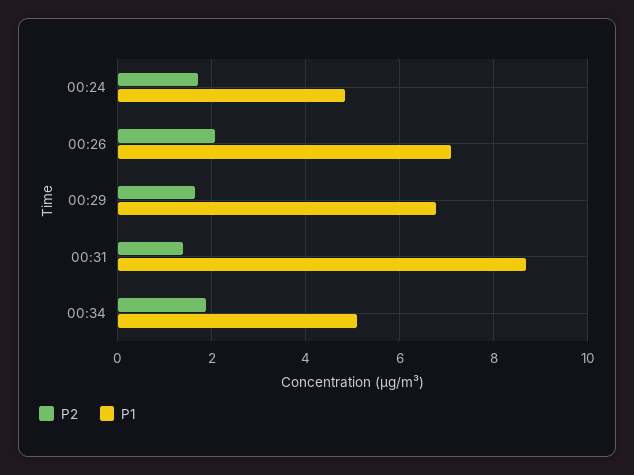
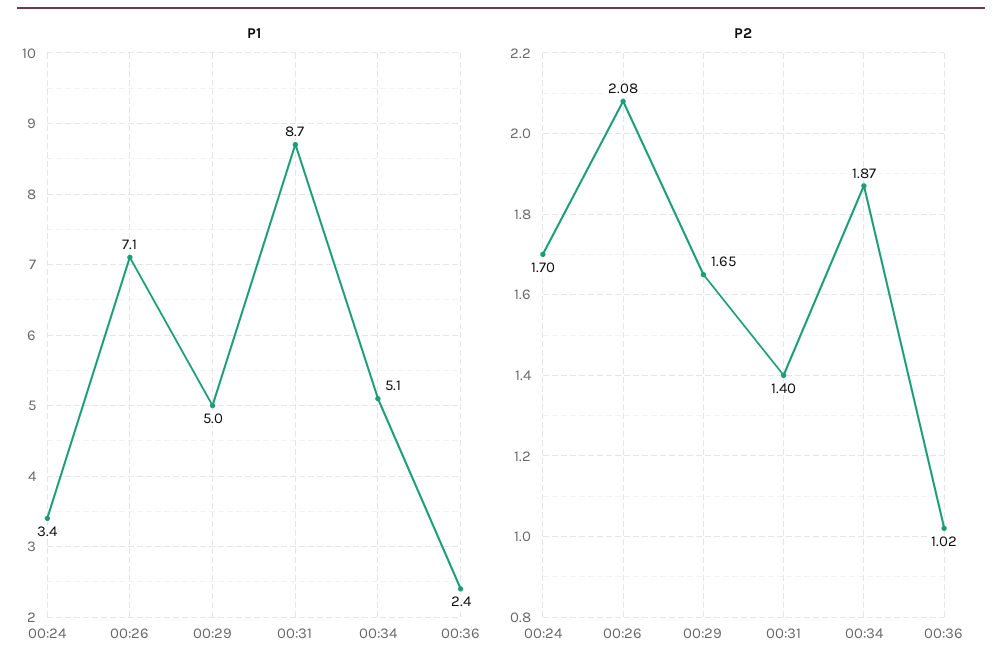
P1, 00:24: 4.8 -> 3.4
P1, 00:29: 6.8 -> 5
P1, 00:36: none -> 2.4
P2, 00:36: none -> 1.02

